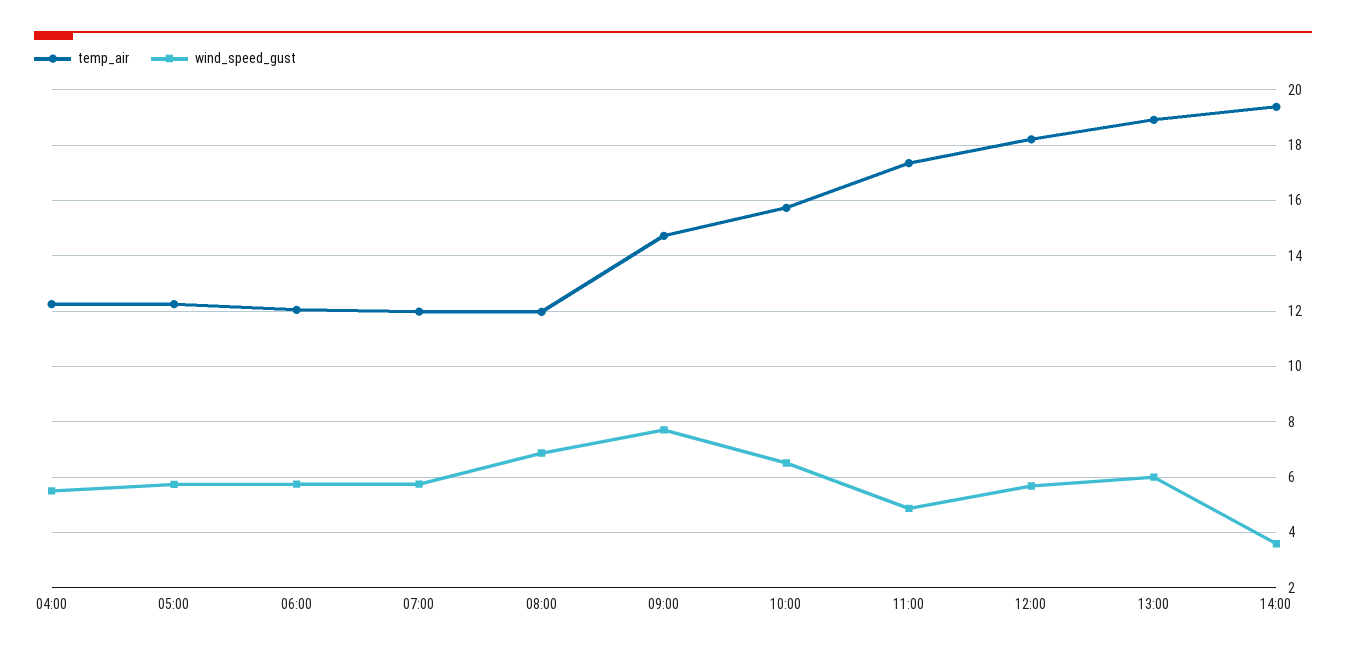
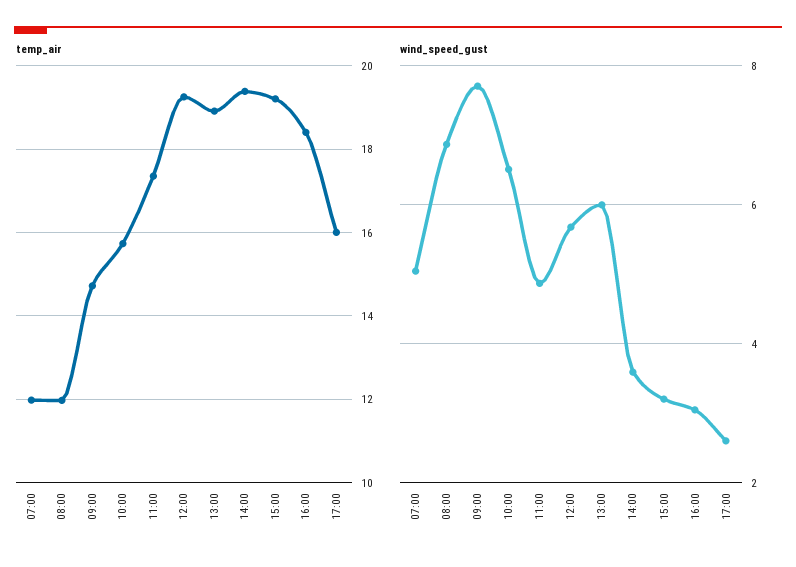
temp_air, 04:00: 12.25 -> none
wind_speed_gust, 04:00: 5.5 -> none
temp_air, 05:00: 12.25 -> none
wind_speed_gust, 05:00: 5.75 -> none
temp_air, 06:00: 12 -> none
wind_speed_gust, 06:00: 5.75 -> none
wind_speed_gust, 07:00: 5.75 -> 5
temp_air, 12:00: 18.25 -> 19.2
temp_air, 15:00: none -> 19.2
temp_air, 16:00: none -> 18.4
temp_air, 17:00: none -> 16
wind_speed_gust, 15:00: none -> 3.2
wind_speed_gust, 16:00: none -> 3
wind_speed_gust, 17:00: none -> 2.6

